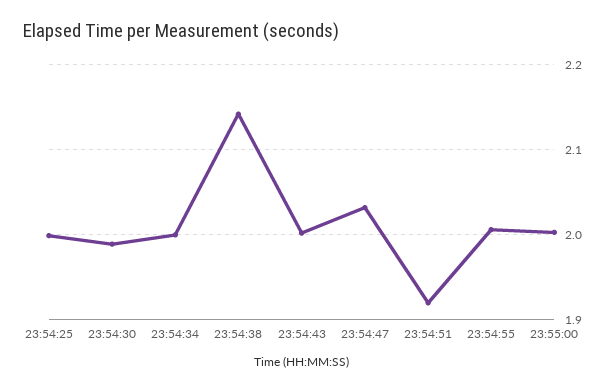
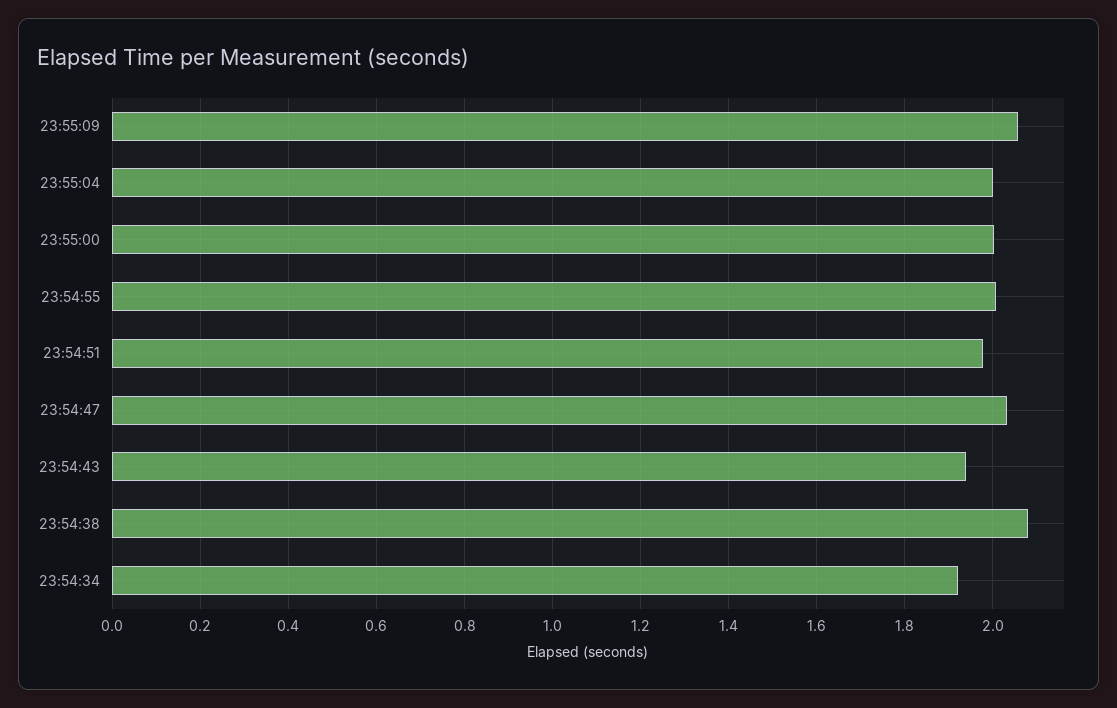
23:54:25: 2 -> none
23:54:30: 1.99 -> none
23:54:34: 2 -> 1.92
23:54:38: 2.14 -> 2.08
23:54:43: 2 -> 1.94
23:54:51: 1.92 -> 1.98
23:55:09: none -> 2.06
23:55:04: none -> 2

